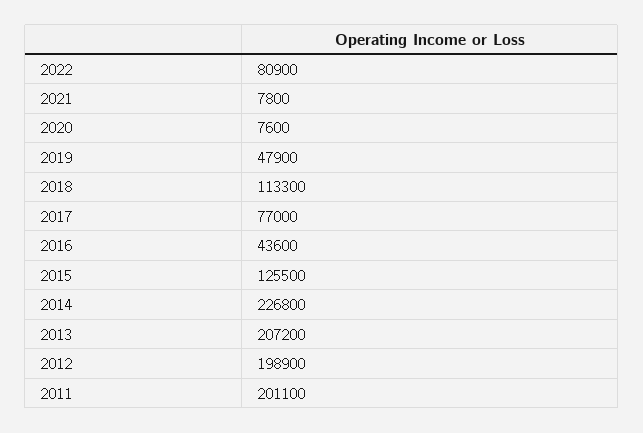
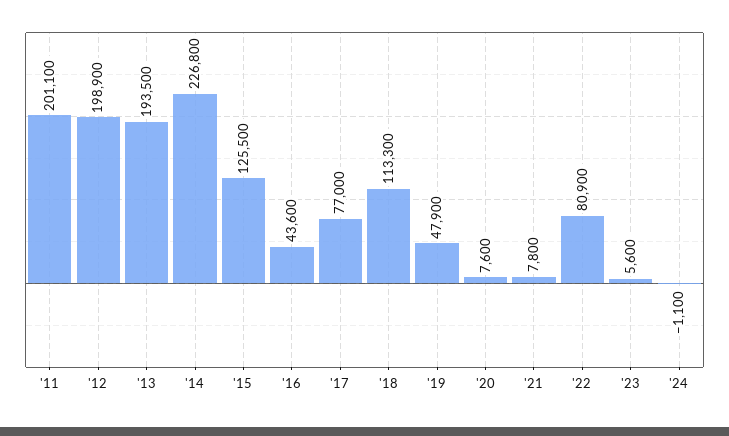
2013: 207200 -> 193500
'23: none -> 5600
'24: none -> -1100

